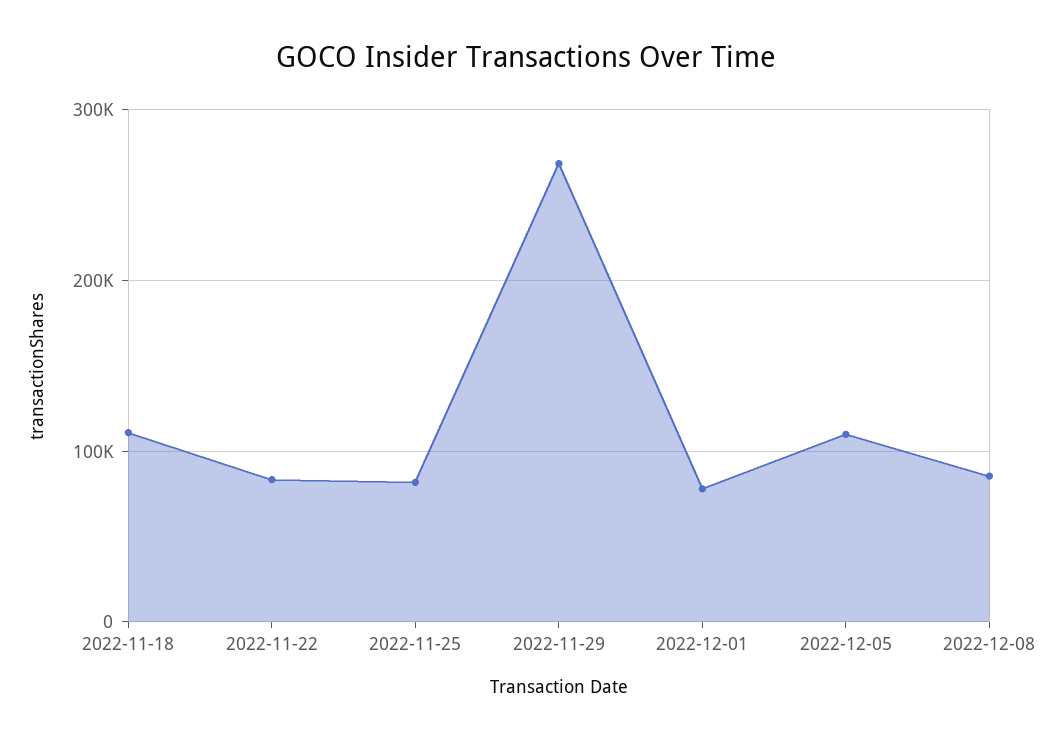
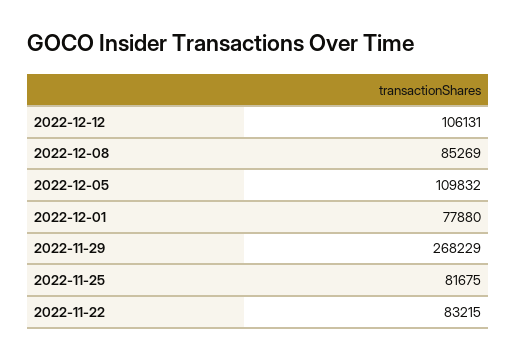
2022-11-18: 110000 -> none
2022-12-12: none -> 106131

